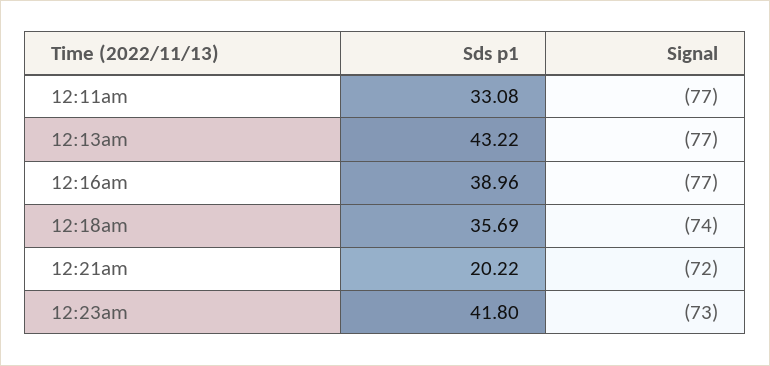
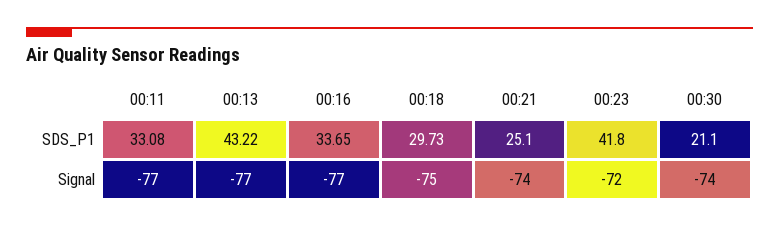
Sds p1, 12:16am: 38.96 -> 33.65
Sds p1, 12:18am: 35.69 -> 29.73
Signal, 12:18am: -74 -> -75
Sds p1, 12:21am: 20.22 -> 25.1
Signal, 12:21am: -72 -> -74
Signal, 12:23am: -73 -> -72
Sds p1, 00:30: none -> 21.1
Signal, 00:30: none -> -74

